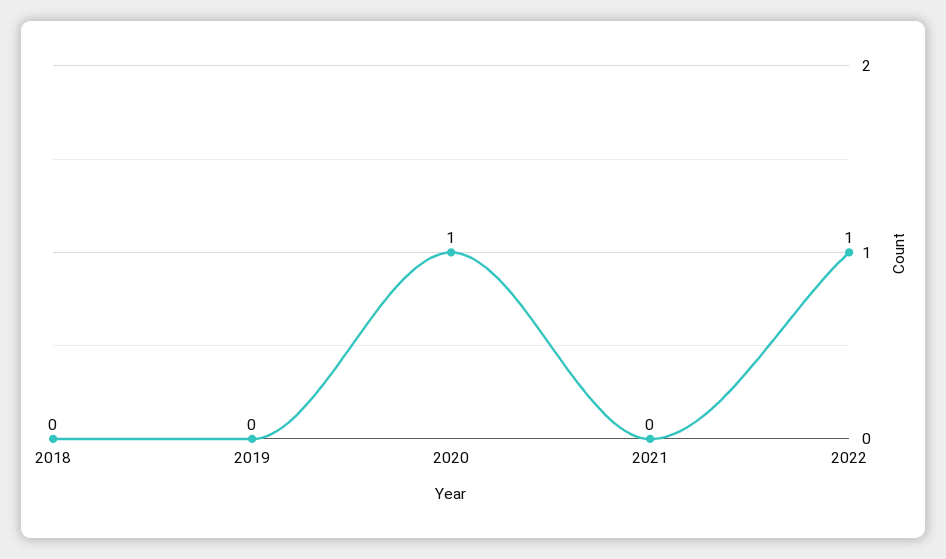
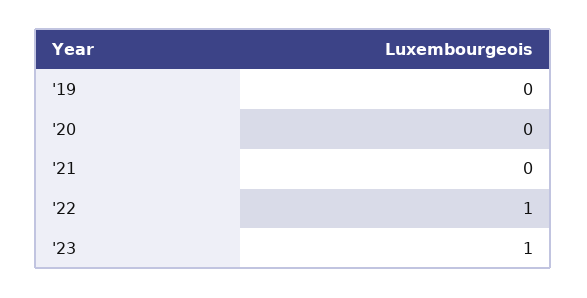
2018: 0 -> none
2020: 1 -> 0
'23: none -> 1

